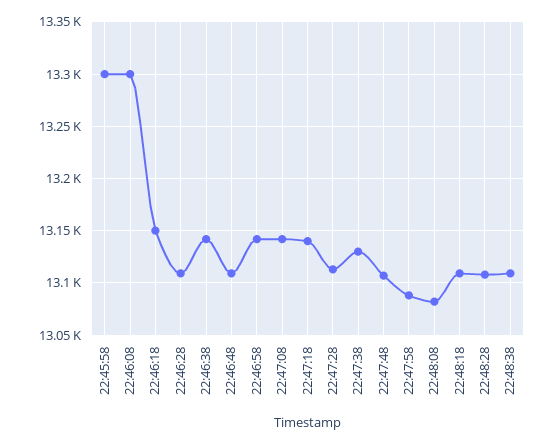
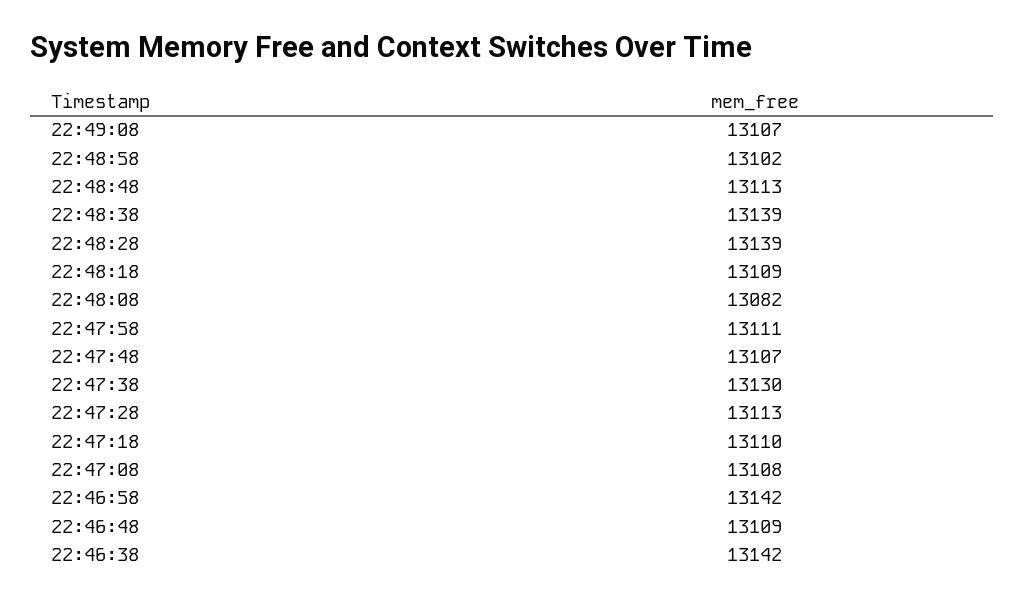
22:45:58: 13300 -> none
22:46:08: 13300 -> none
22:46:18: 13150 -> none
22:46:28: 13110 -> none
22:47:08: 13140 -> 13108
22:47:18: 13140 -> 13110
22:47:58: 13090 -> 13111
22:48:28: 13110 -> 13139
22:48:38: 13110 -> 13139
22:49:08: none -> 13107
22:48:58: none -> 13102
22:48:48: none -> 13113

